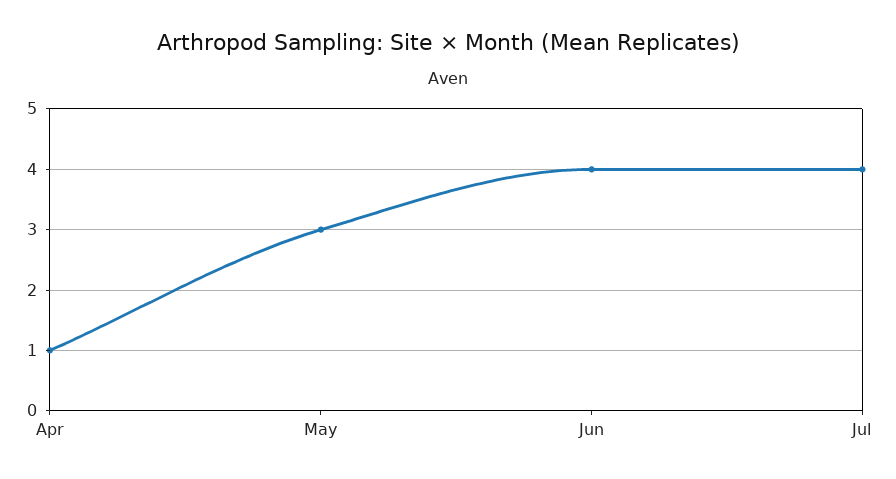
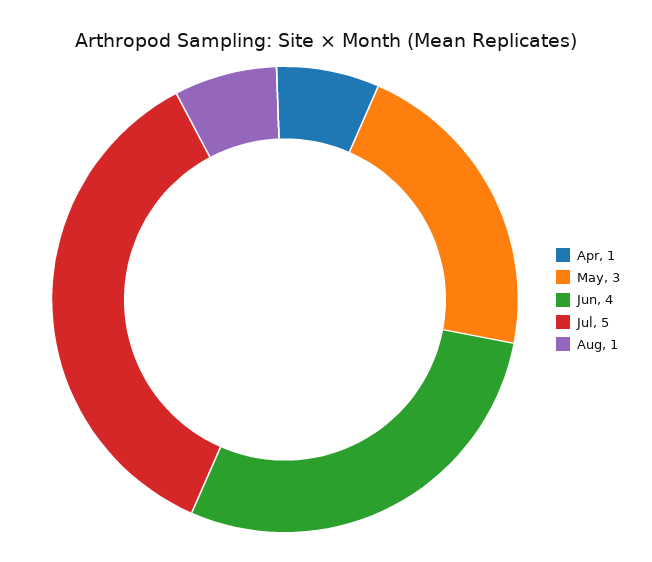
Jul: 4 -> 5
Aug: none -> 1

